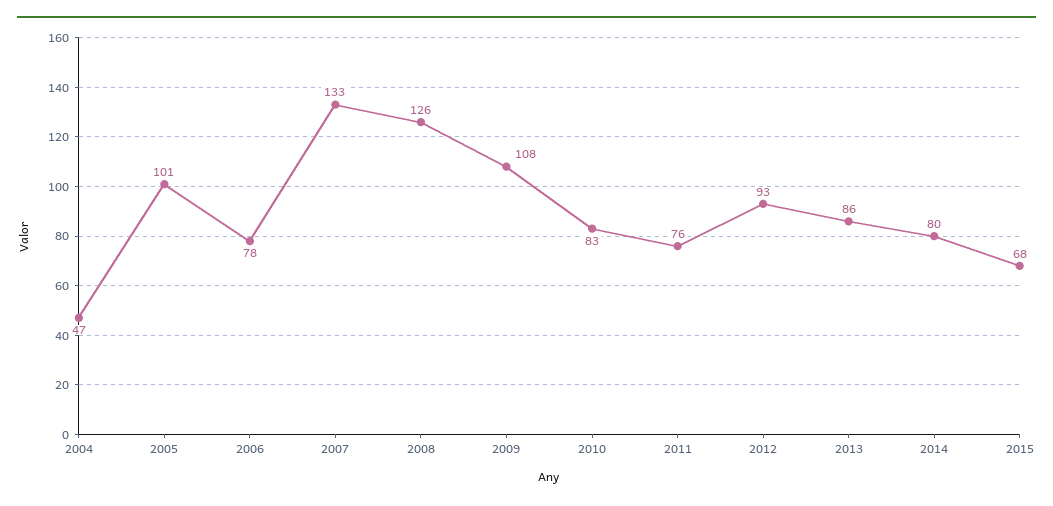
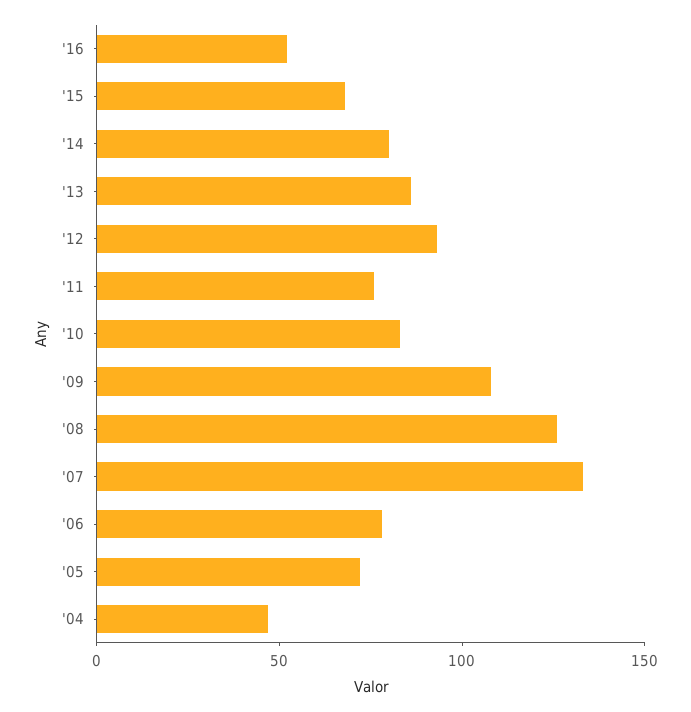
2005: 101 -> 70
'16: none -> 50

